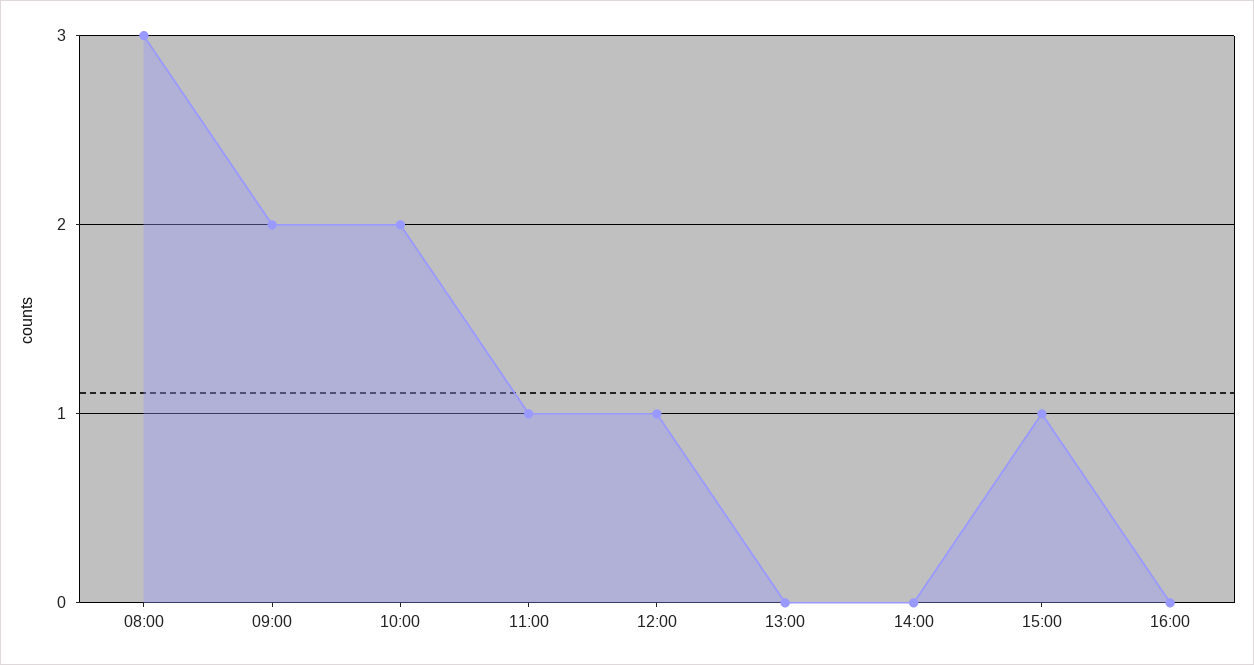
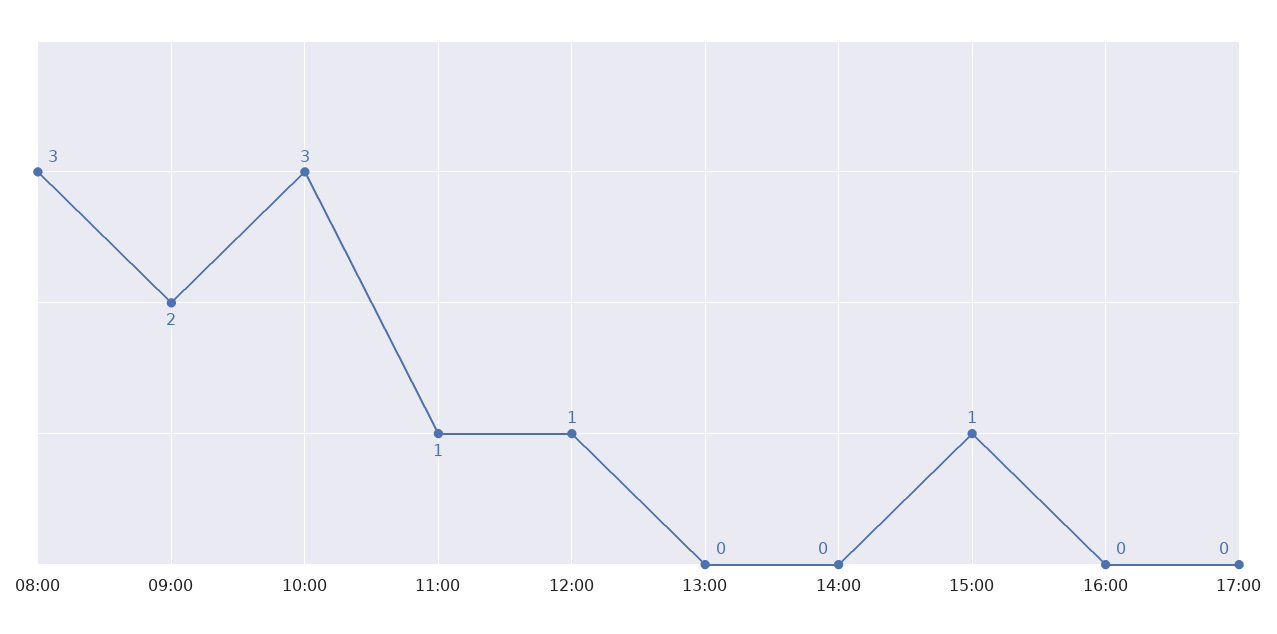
10:00: 2 -> 3
17:00: none -> 0

